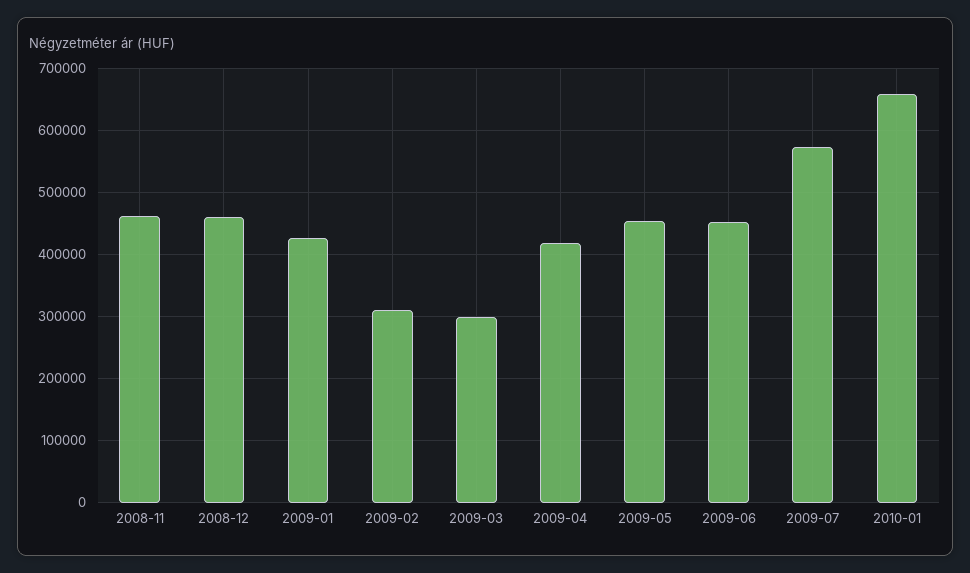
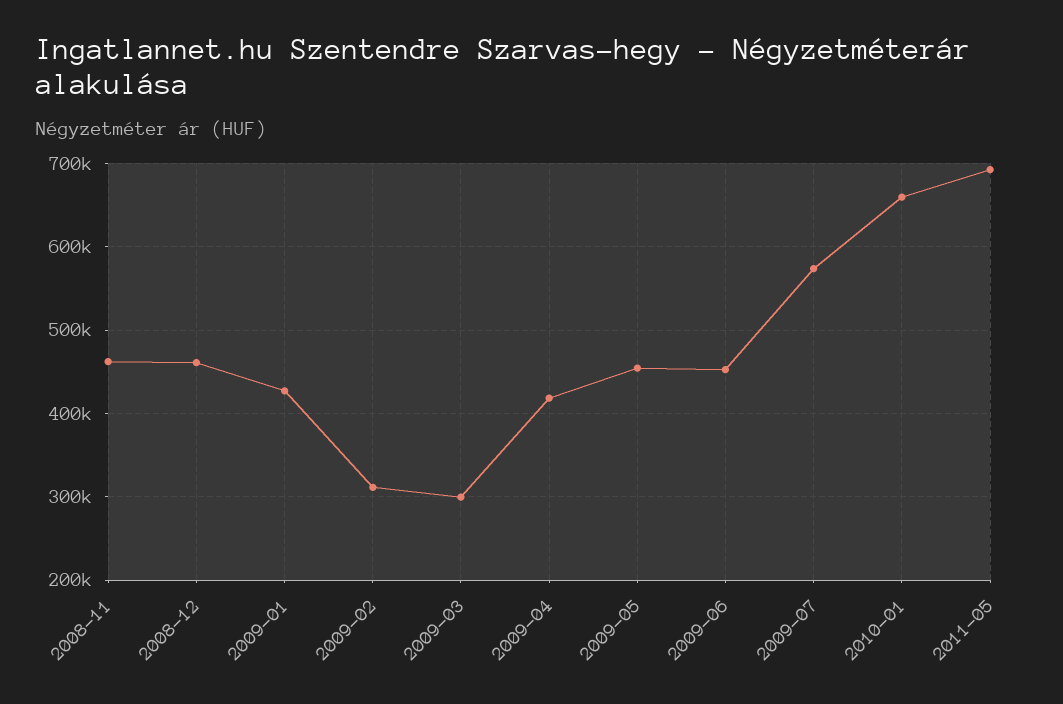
2011-05: none -> 690000

